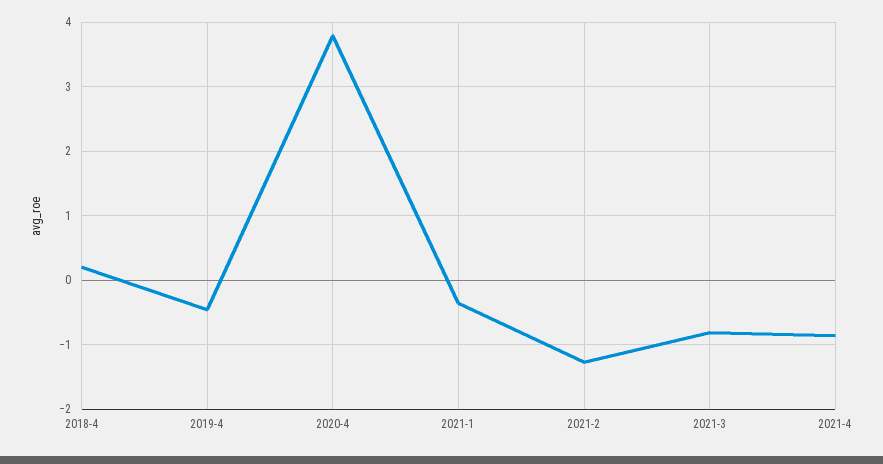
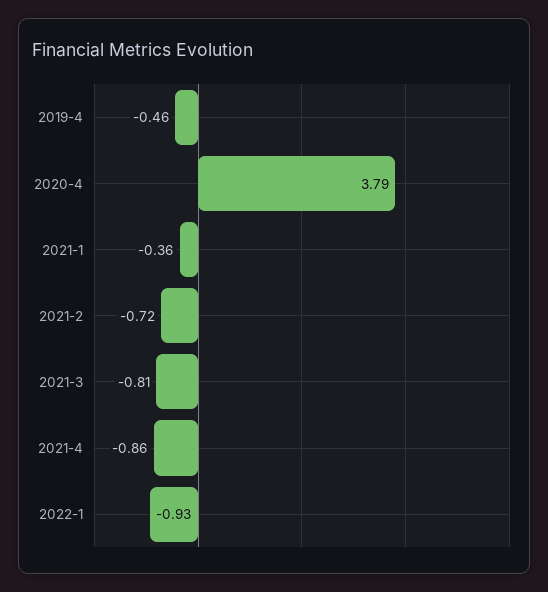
2018-4: 0.2 -> none
2021-2: -1.3 -> -0.72
2022-1: none -> -0.93

